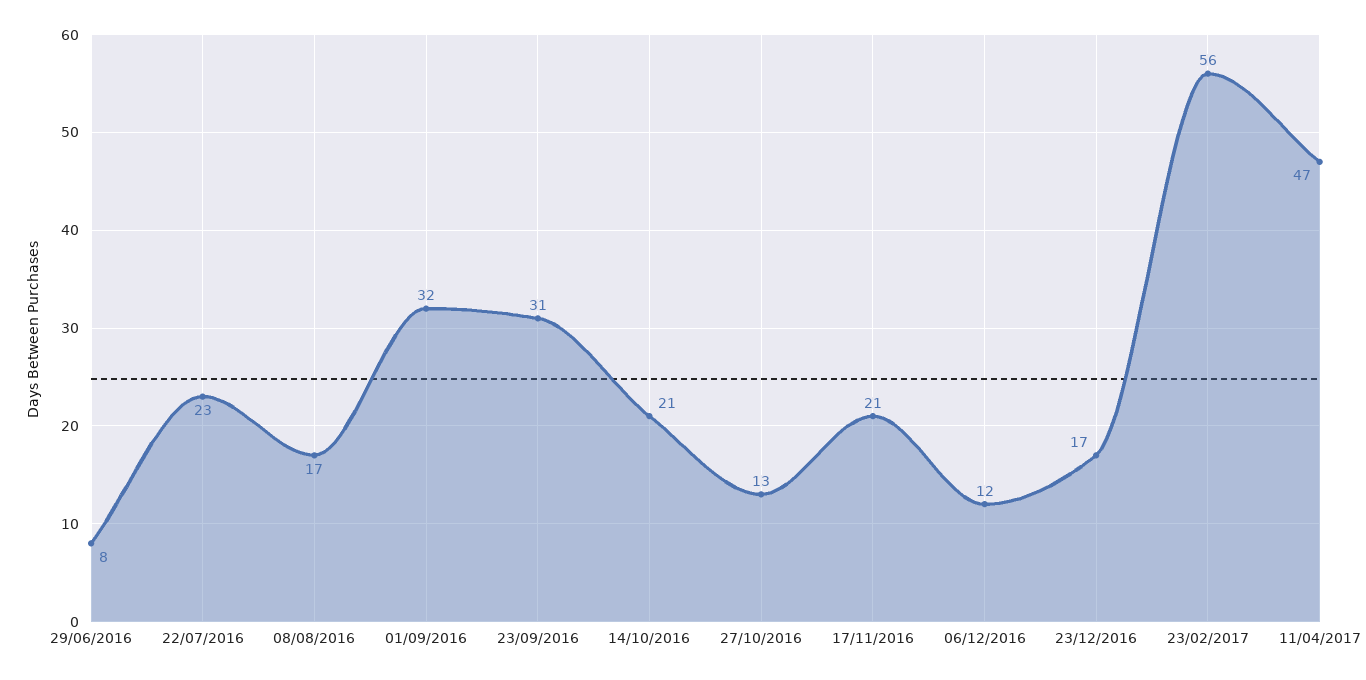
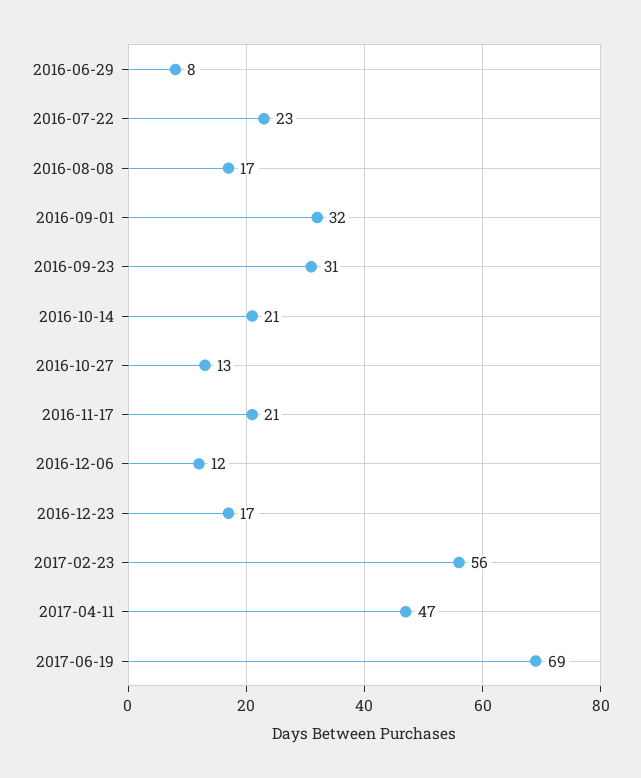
2017-06-19: none -> 69

